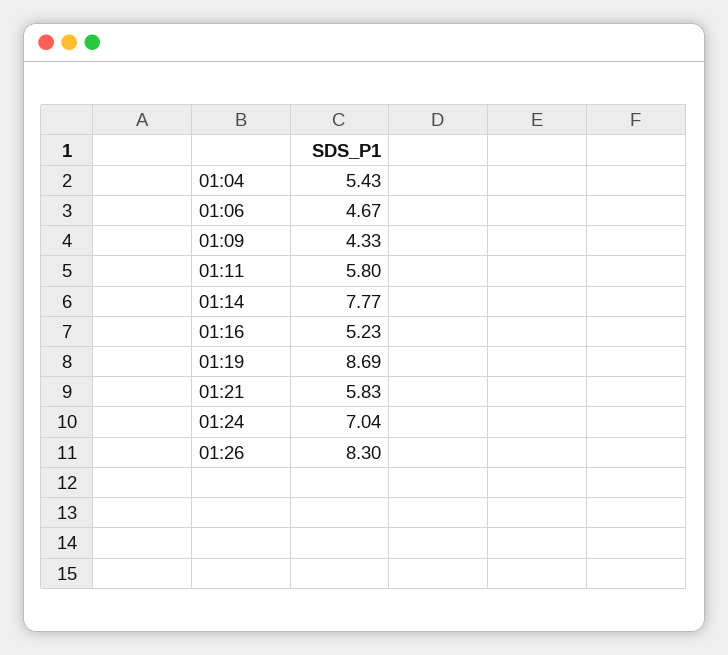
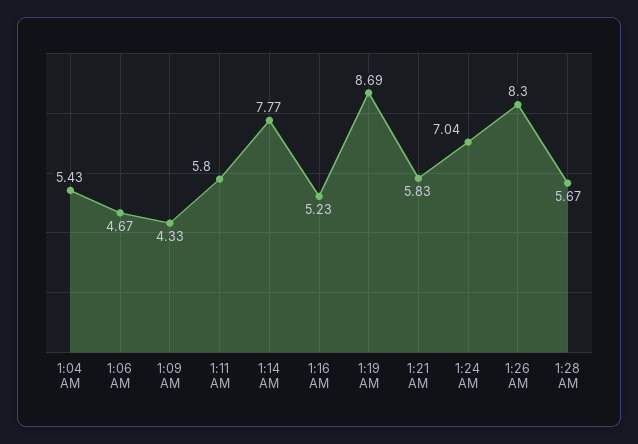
1:28 AM: none -> 5.67

